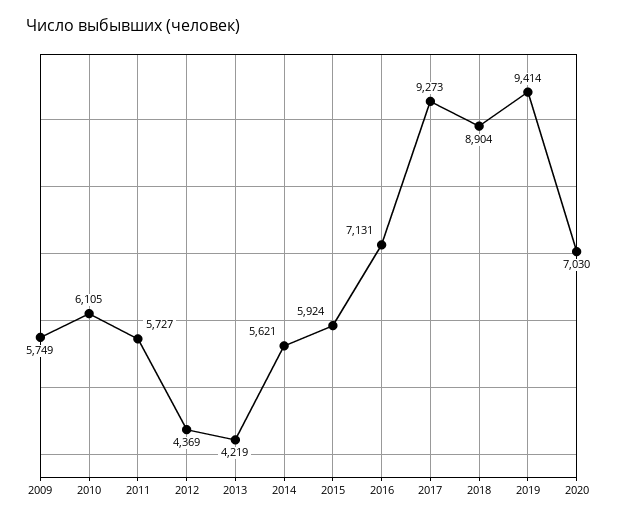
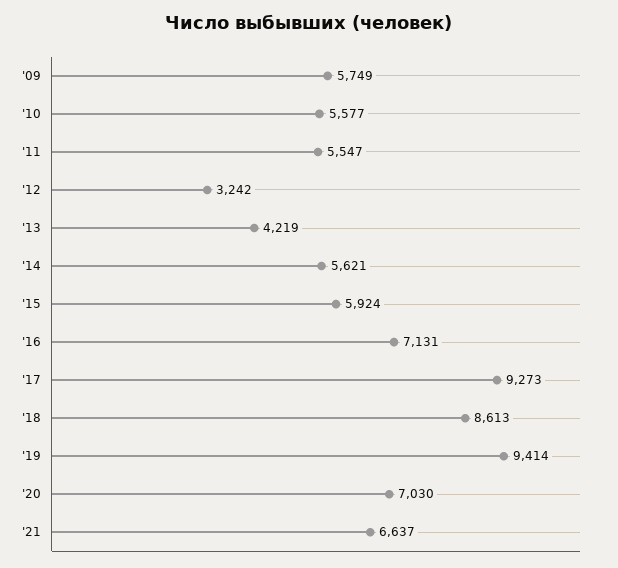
2010: 6105 -> 5577
2011: 5727 -> 5547
2012: 4369 -> 3242
2018: 8904 -> 8613
'21: none -> 6637

